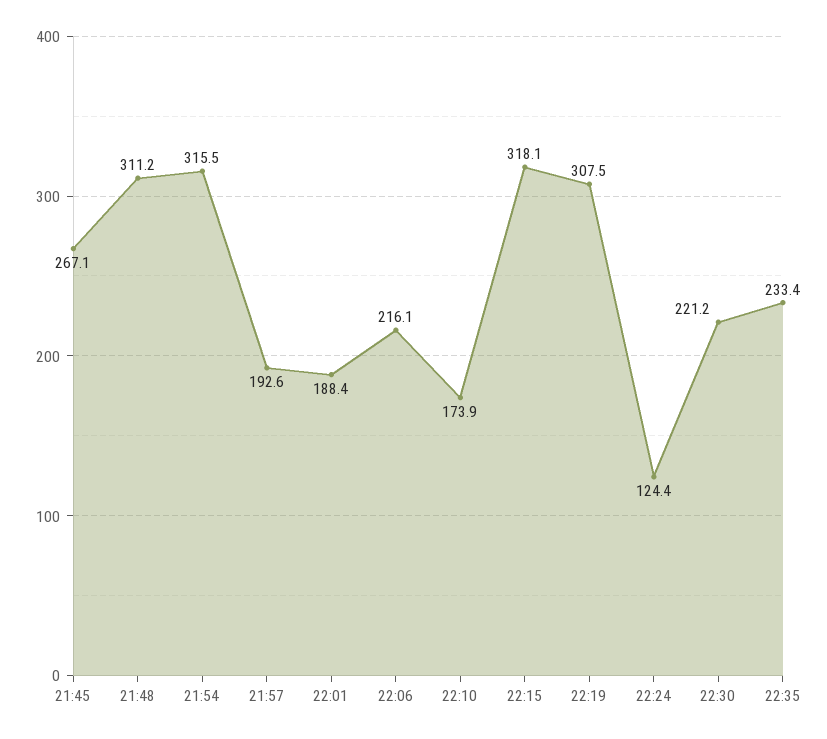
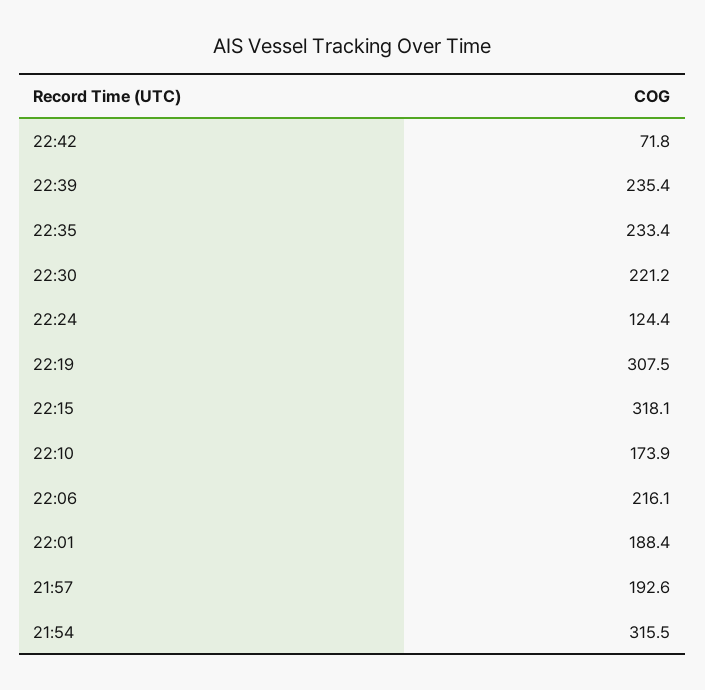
21:45: 267.1 -> none
21:48: 311.2 -> none
22:42: none -> 71.8
22:39: none -> 235.4

